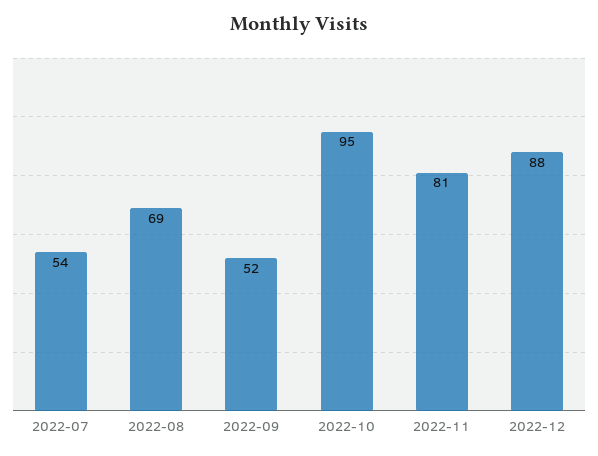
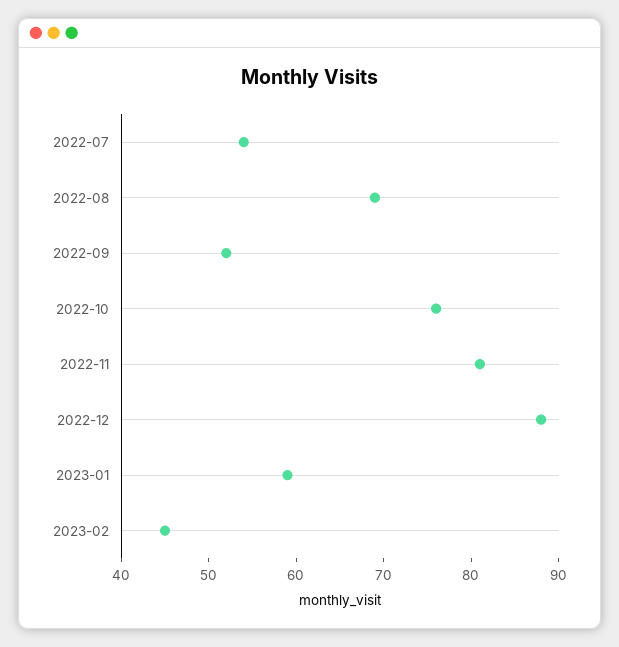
2022-10: 95 -> 76
2023-01: none -> 59
2023-02: none -> 45

